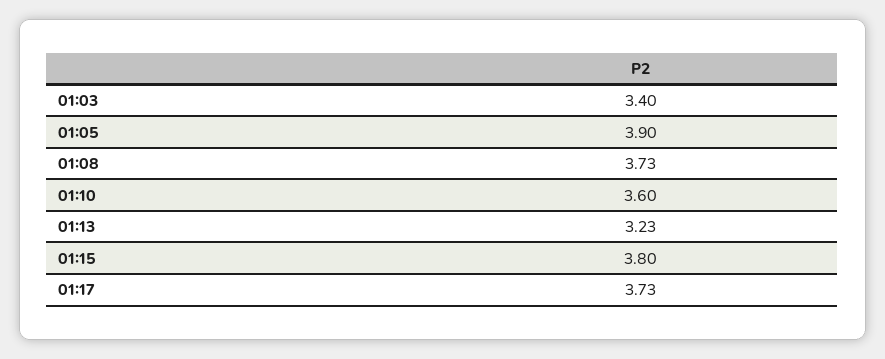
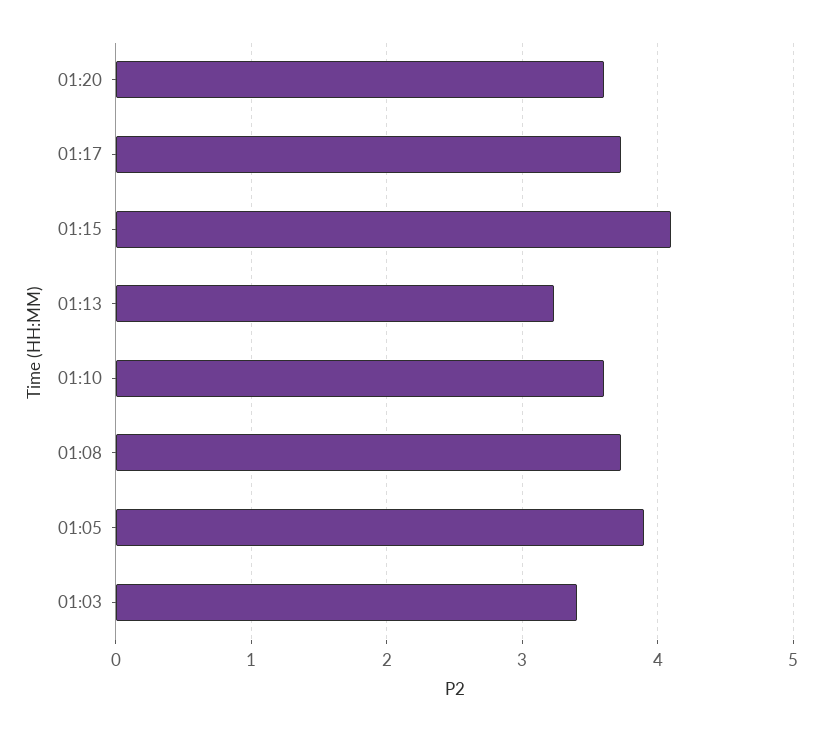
01:15: 3.8 -> 4.1
01:20: none -> 3.6

